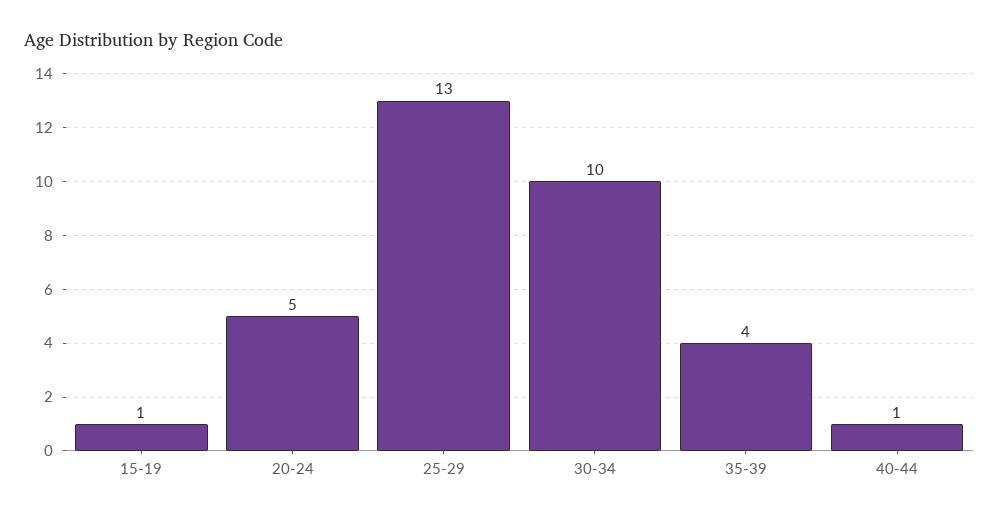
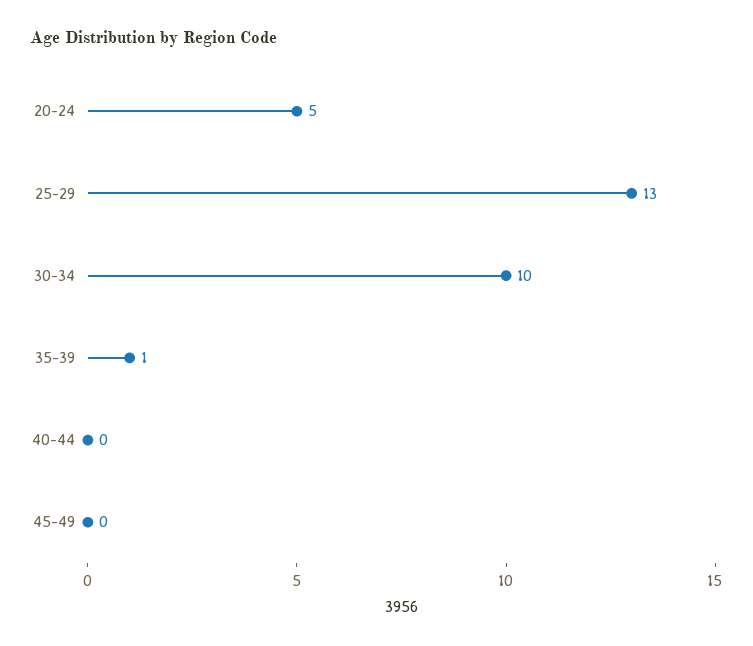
15-19: 1 -> none
35-39: 4 -> 1
40-44: 1 -> 0
45-49: none -> 0

